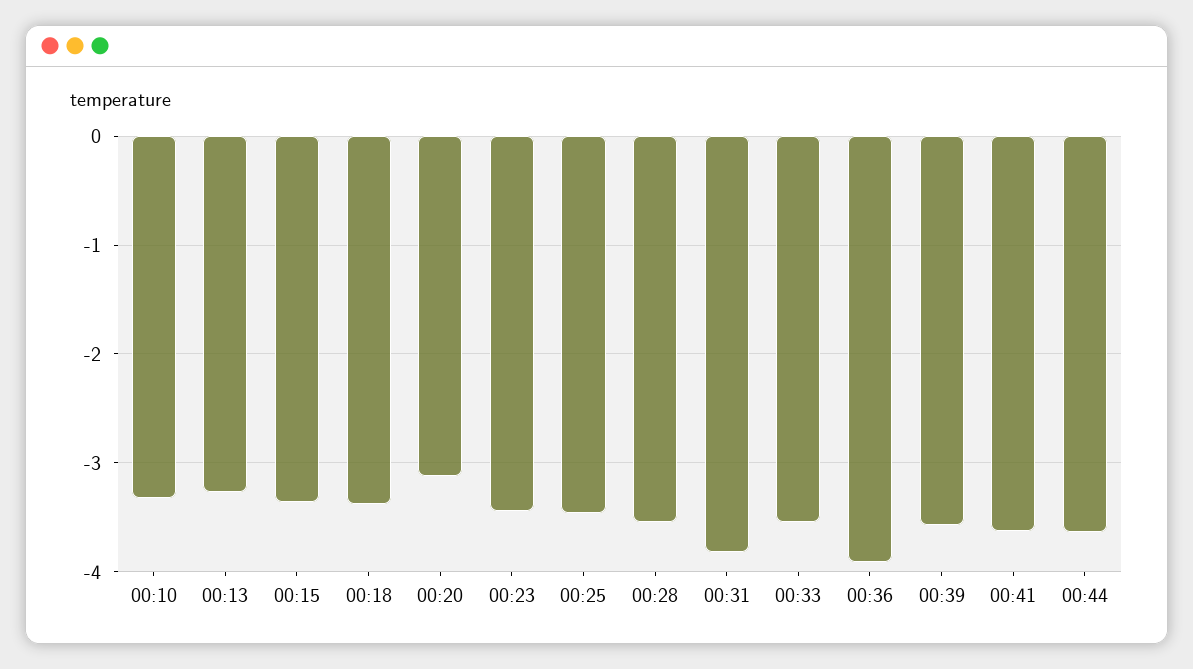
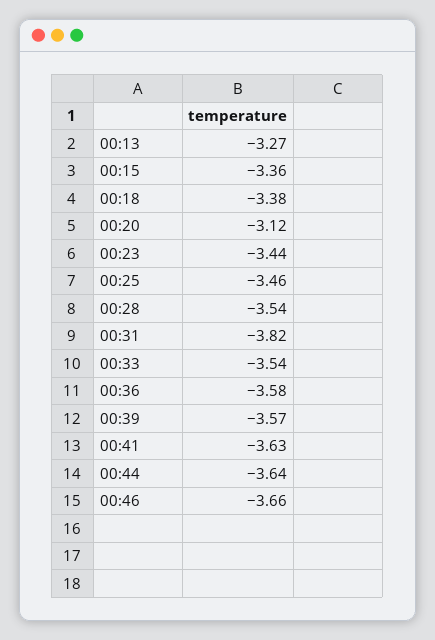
00:10: -3.3 -> none
00:36: -3.9 -> -3.58
00:46: none -> -3.66

